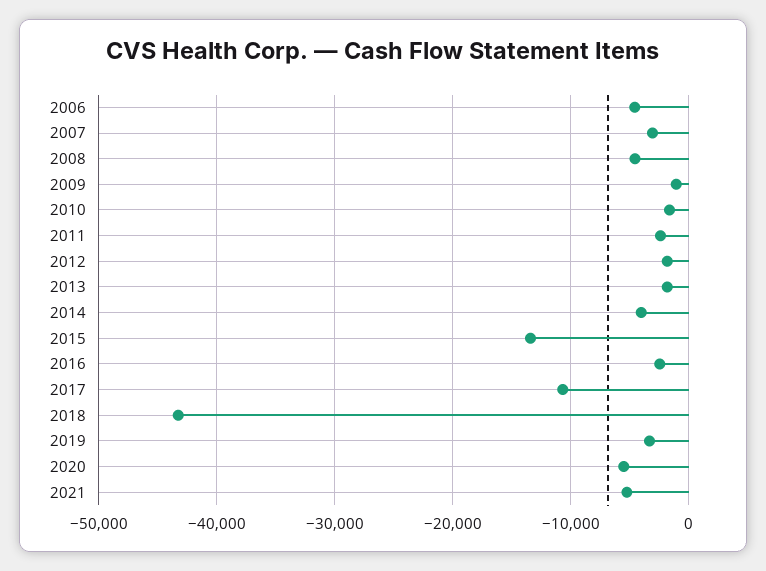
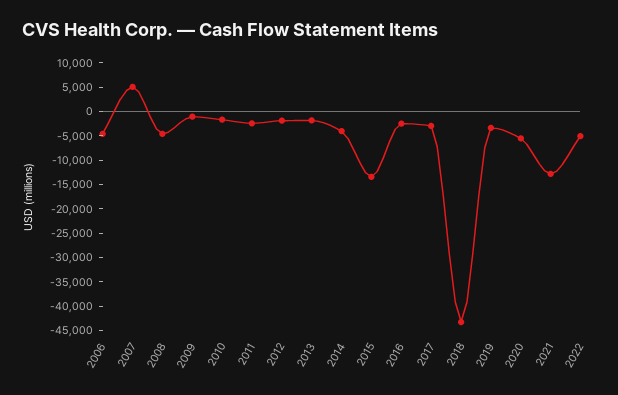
2007: -3000 -> 5000
2017: -11000 -> -2500
2021: -5000 -> -12500
2022: none -> -5000

